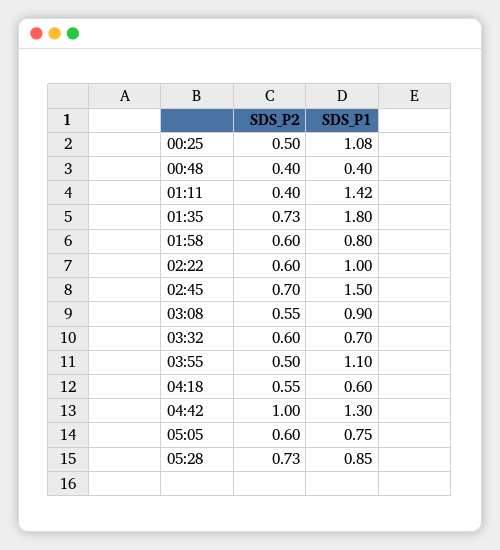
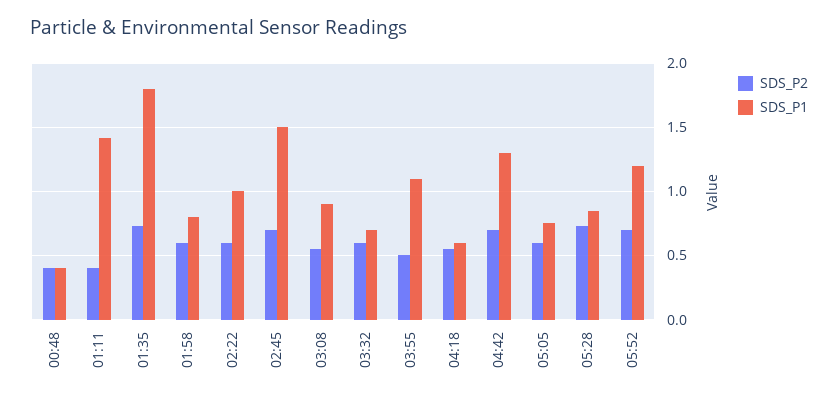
SDS_P2, 00:25: 0.5 -> none
SDS_P1, 00:25: 1.08 -> none
SDS_P2, 04:42: 1 -> 0.7
SDS_P2, 05:52: none -> 0.7
SDS_P1, 05:52: none -> 1.2

